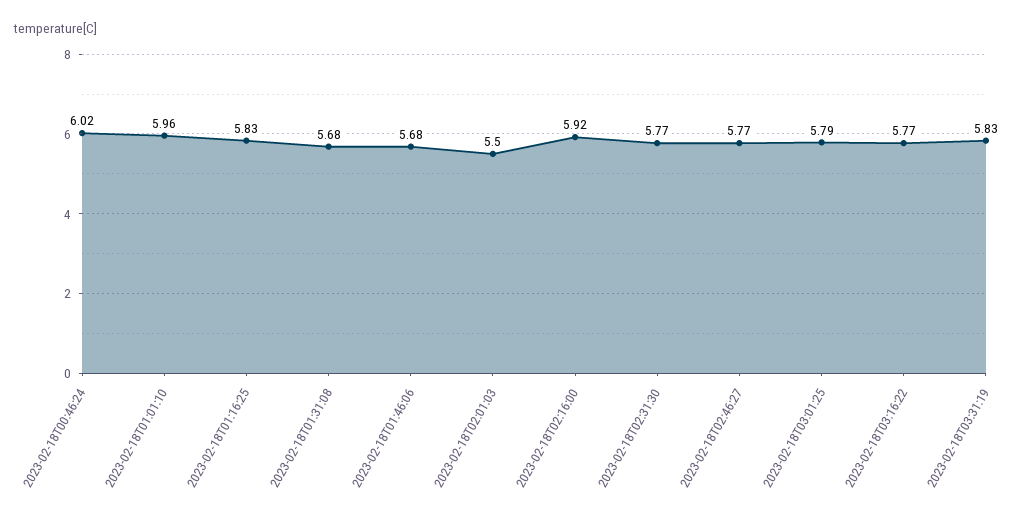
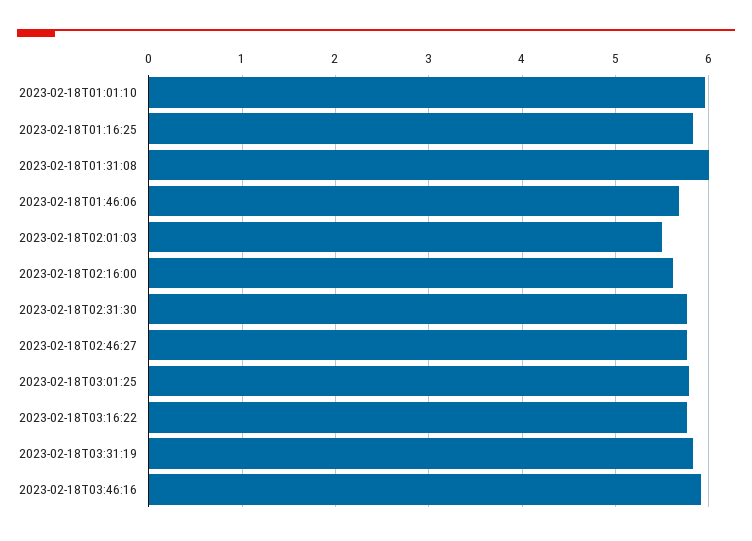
2023-02-18T00:46:24: 6.02 -> none
2023-02-18T01:31:08: 5.68 -> 6
2023-02-18T02:16:00: 5.92 -> 5.6
2023-02-18T03:46:16: none -> 5.9

